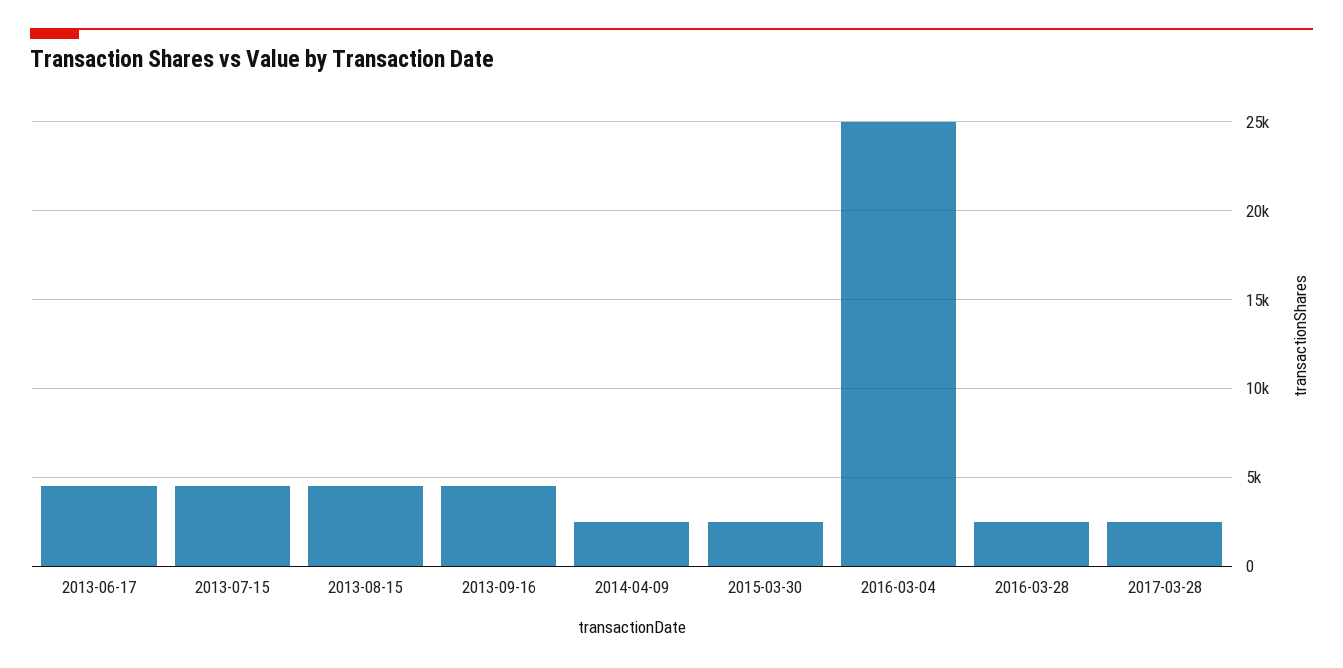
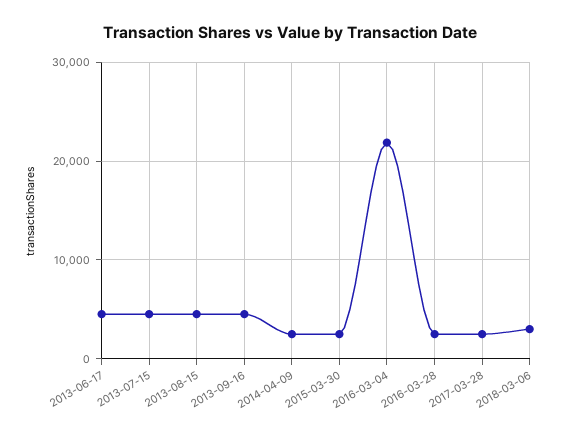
2016-03-04: 25000 -> 22000
2018-03-06: none -> 3000

